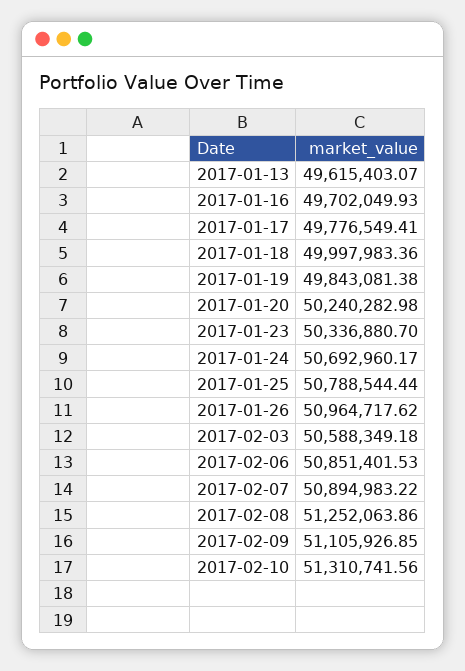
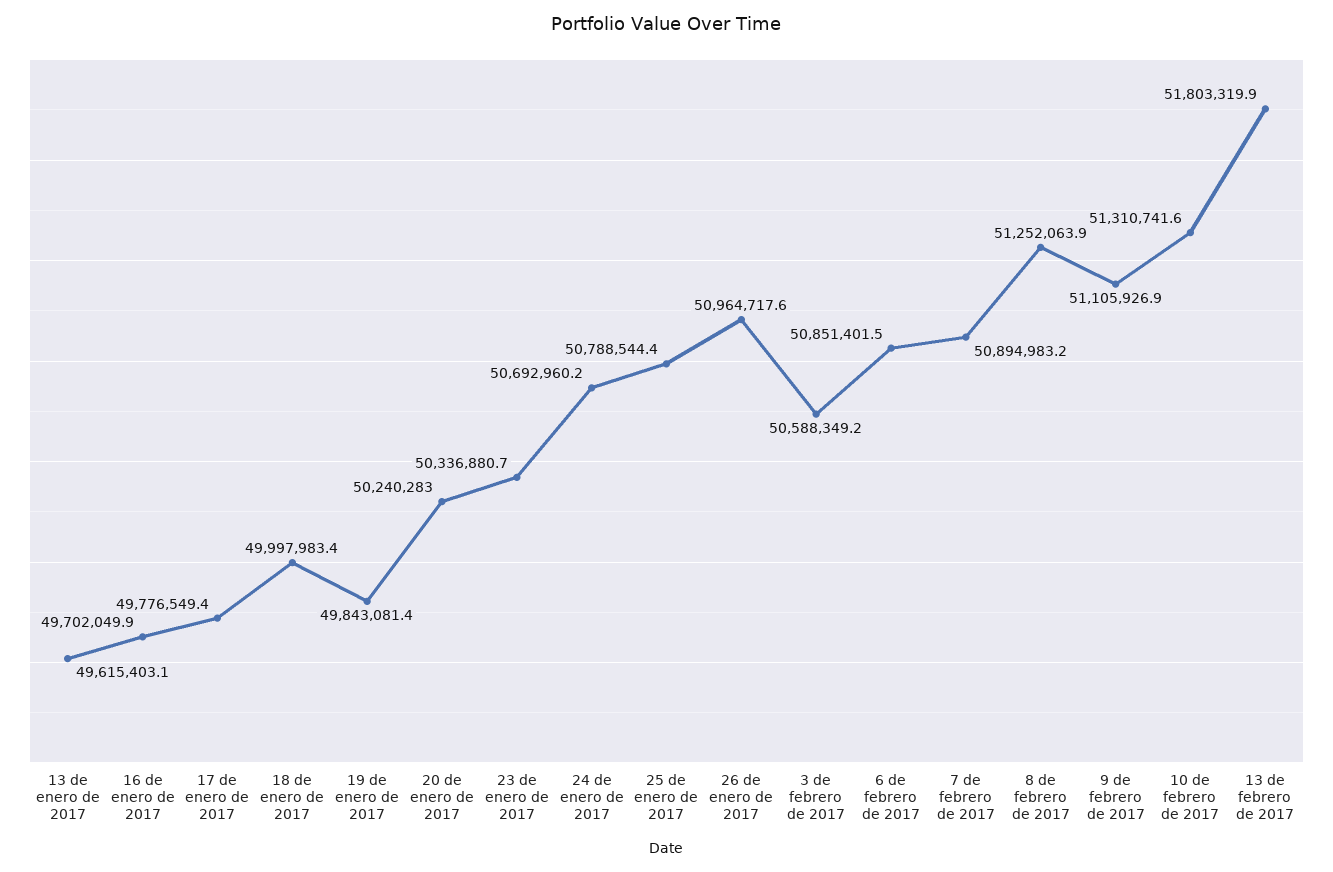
13 de febrero de 2017: none -> 51803319.9

